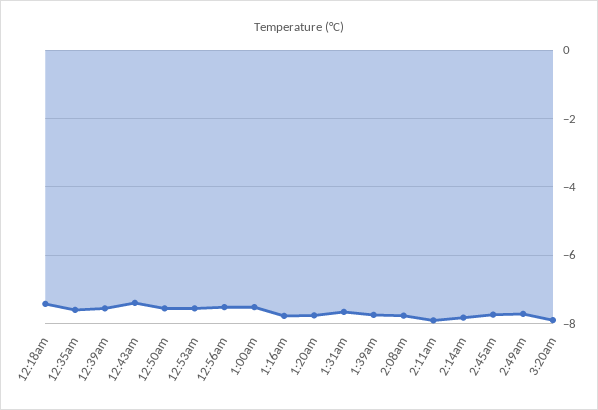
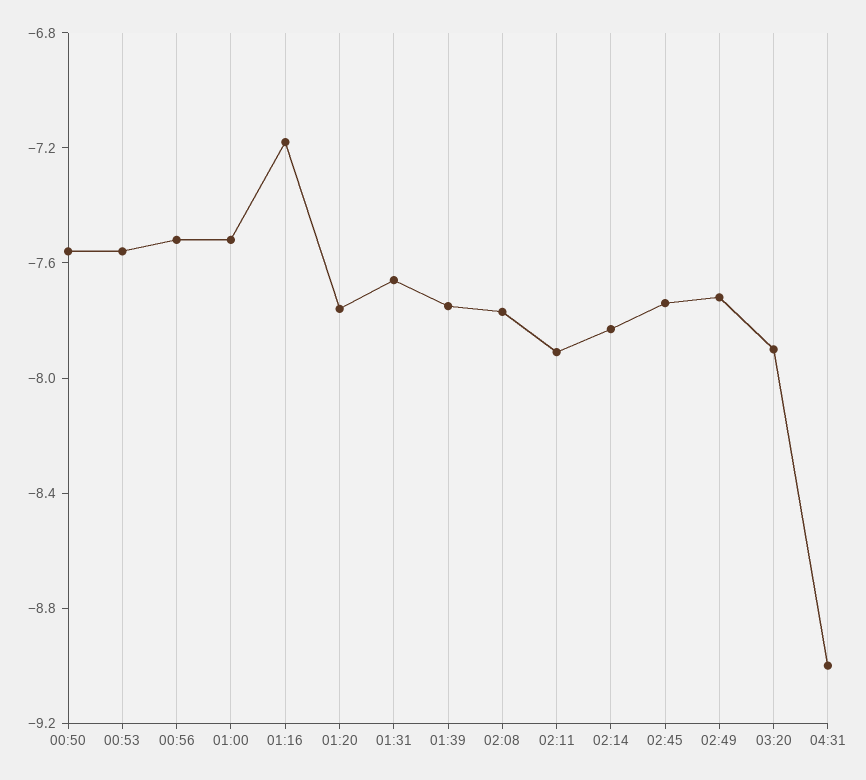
12:18am: -7.4 -> none
12:35am: -7.6 -> none
12:39am: -7.6 -> none
12:43am: -7.4 -> none
1:16am: -7.8 -> -7.2
04:31: none -> -9

